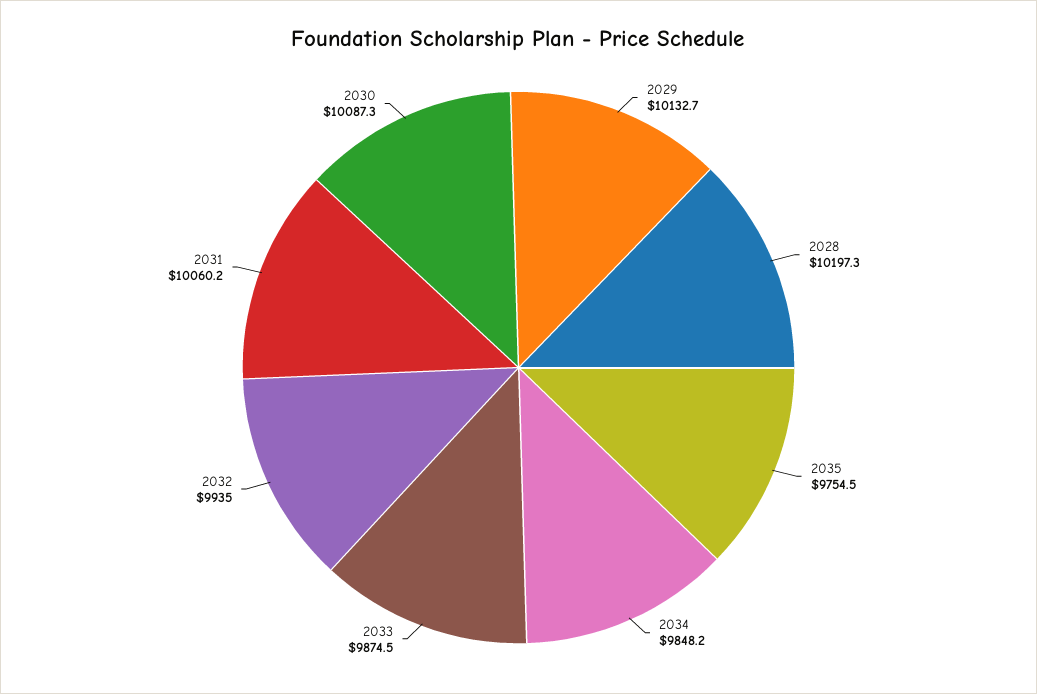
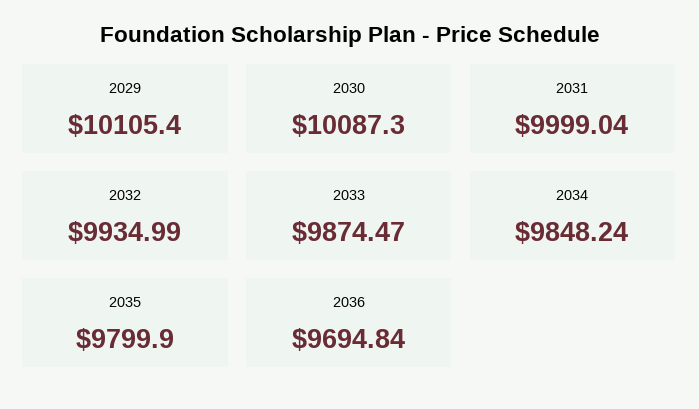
2029: 10132.7 -> 10105.4
2028: 10197.3 -> none
2035: 9754.5 -> 9799.9
2031: 10060.2 -> 9999.04
2036: none -> 9694.84

